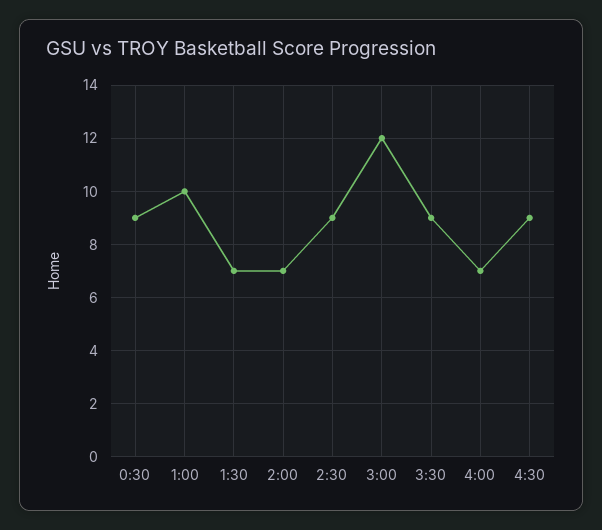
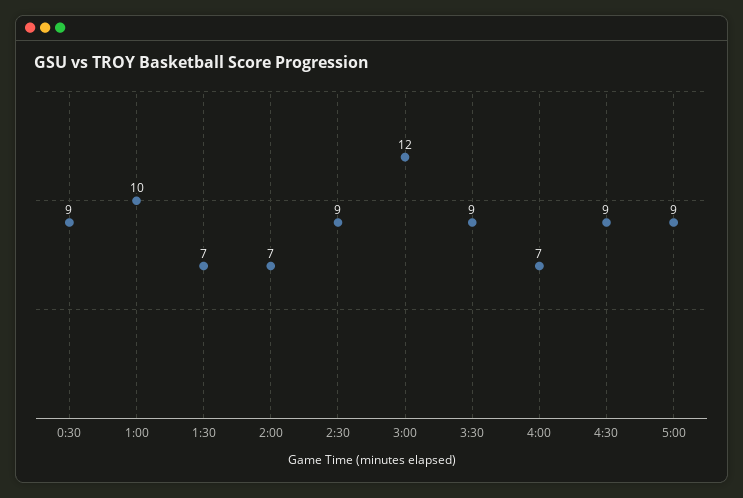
5:00: none -> 9

